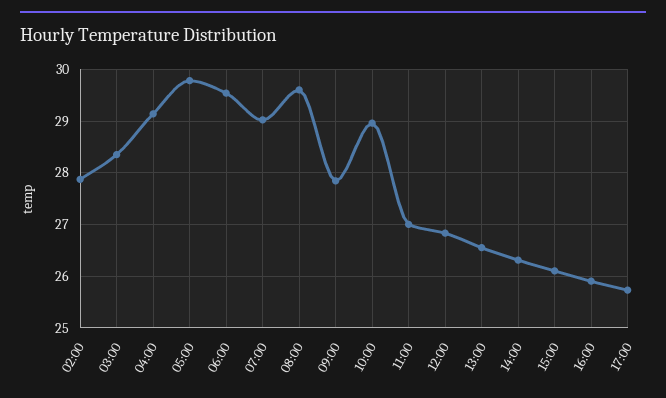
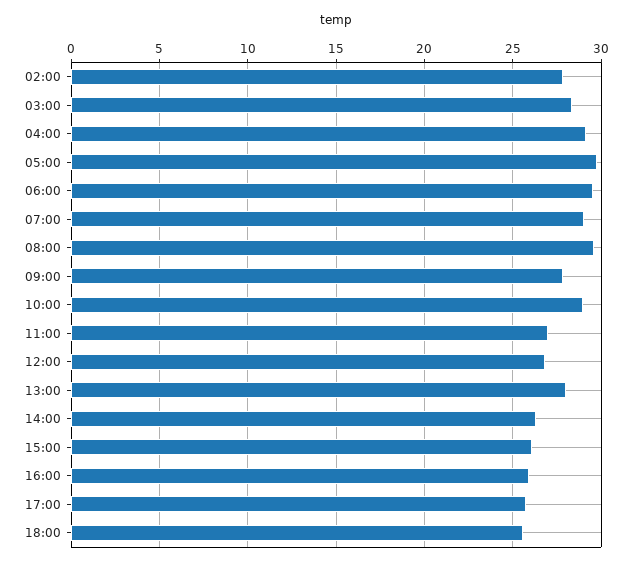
13:00: 26.6 -> 28
18:00: none -> 25.5

